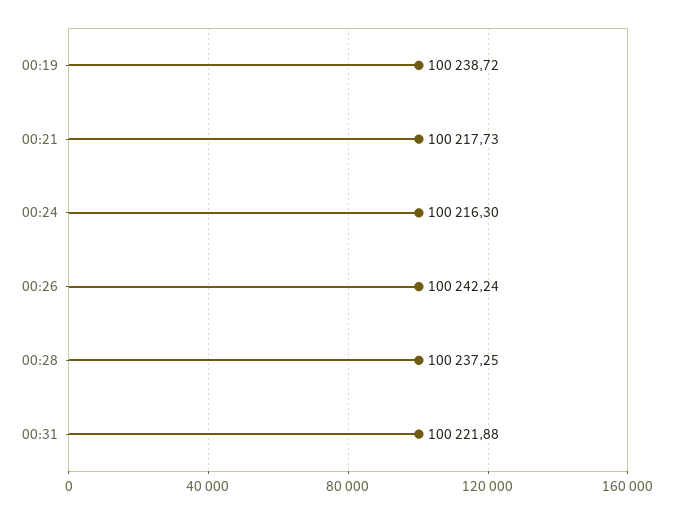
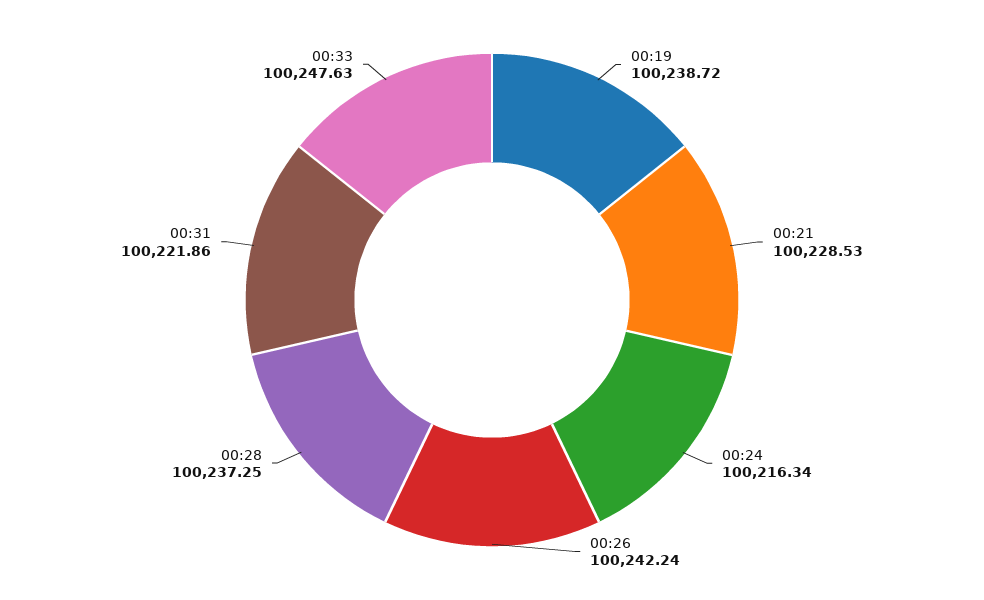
00:21: 100217.73 -> 100228.53
00:24: 100216.3 -> 100216.34
00:31: 100221.88 -> 100221.86
00:33: none -> 100247.63

